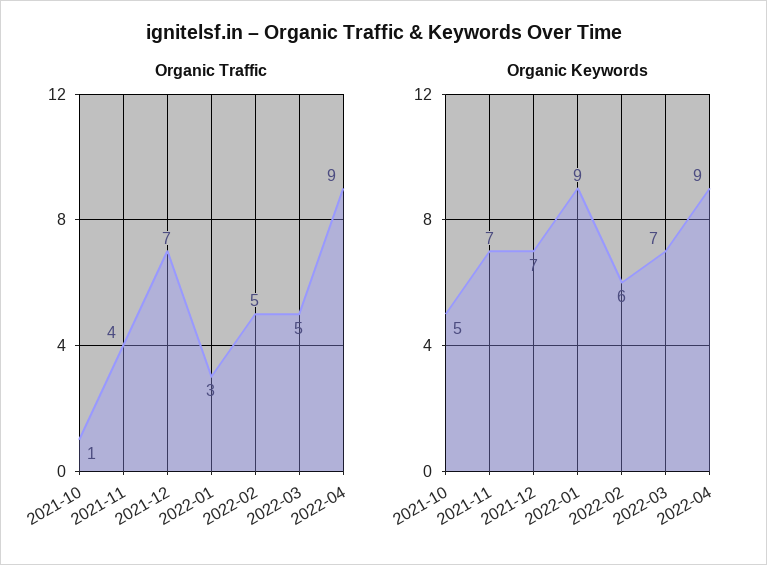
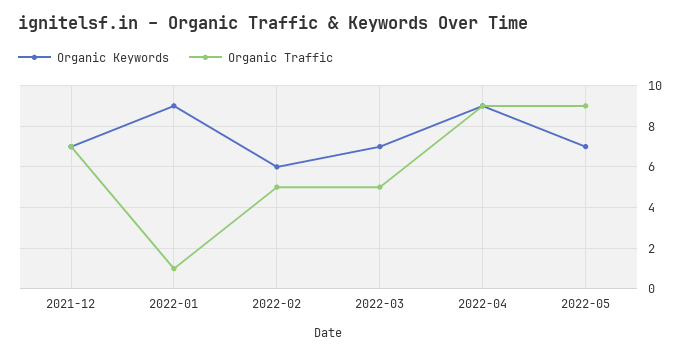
Organic Traffic, 2021-10: 1 -> none
Organic Traffic, 2021-11: 4 -> none
Organic Traffic, 2022-01: 3 -> 1
Organic Keywords, 2021-10: 5 -> none
Organic Keywords, 2021-11: 7 -> none
Organic Keywords, 2022-05: none -> 7
Organic Traffic, 2022-05: none -> 9

